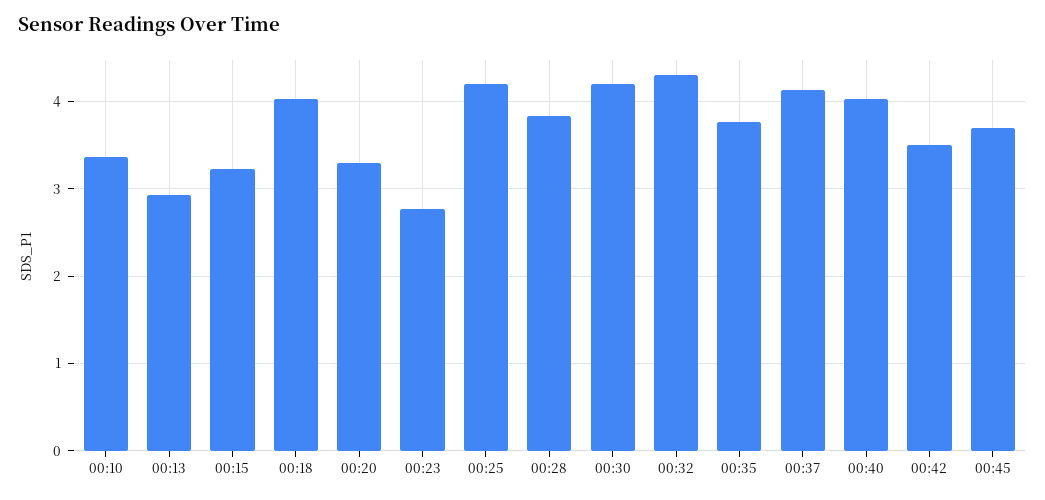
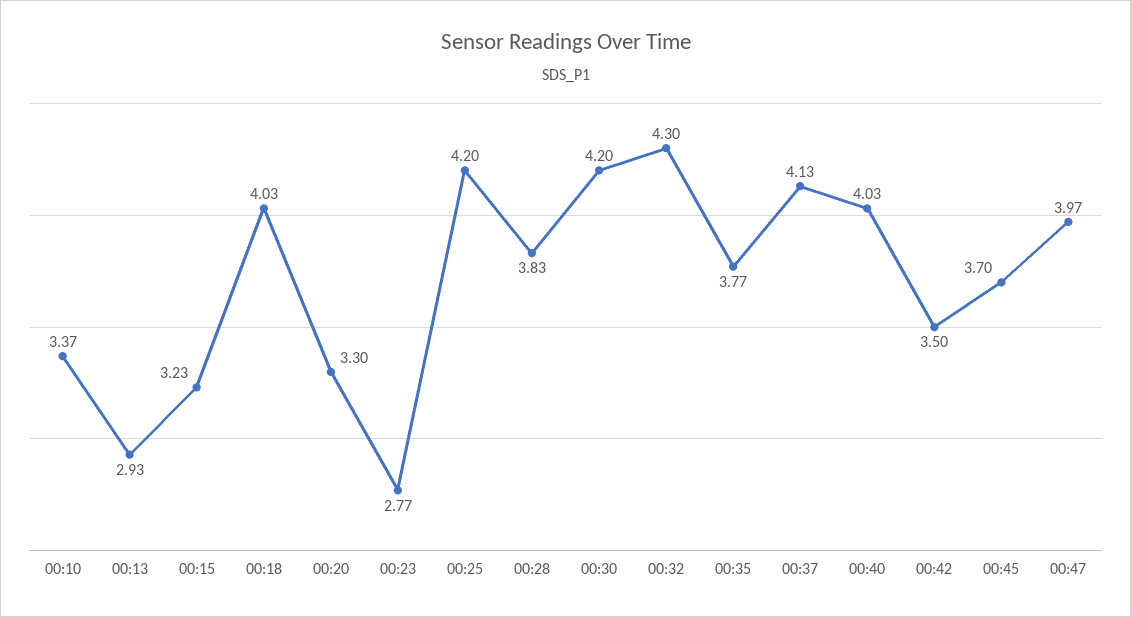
00:47: none -> 3.97

